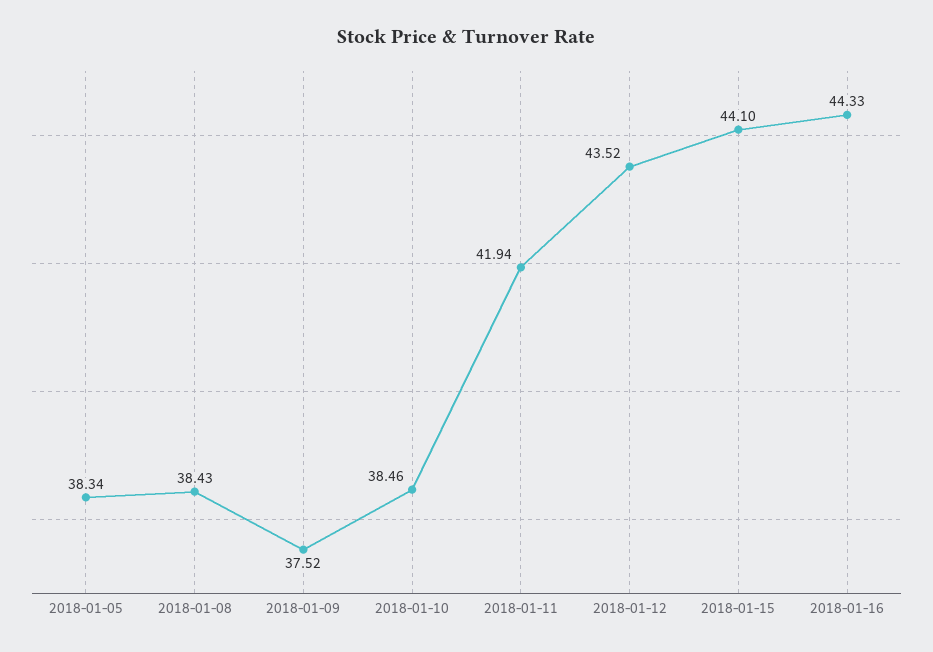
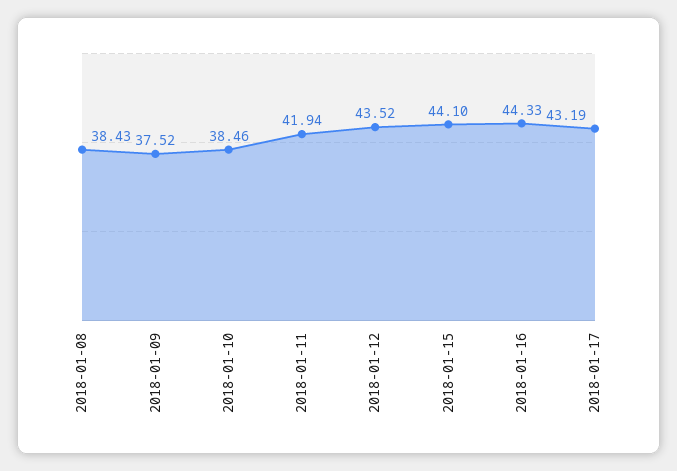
2018-01-05: 38.34 -> none
2018-01-17: none -> 43.19

